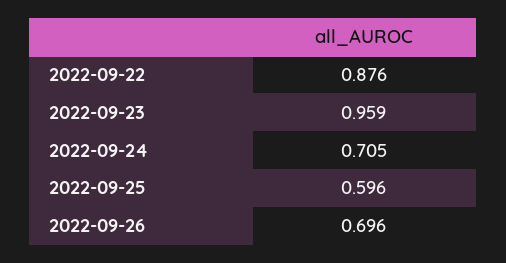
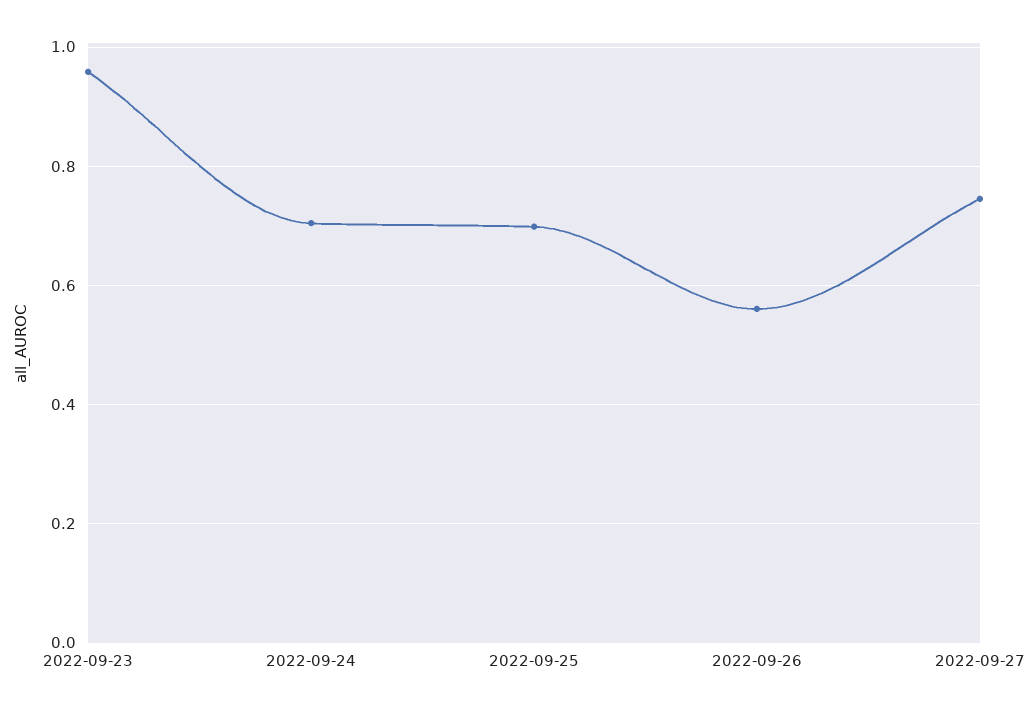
2022-09-22: 0.876 -> none
2022-09-25: 0.596 -> 0.7
2022-09-26: 0.696 -> 0.56
2022-09-27: none -> 0.74

